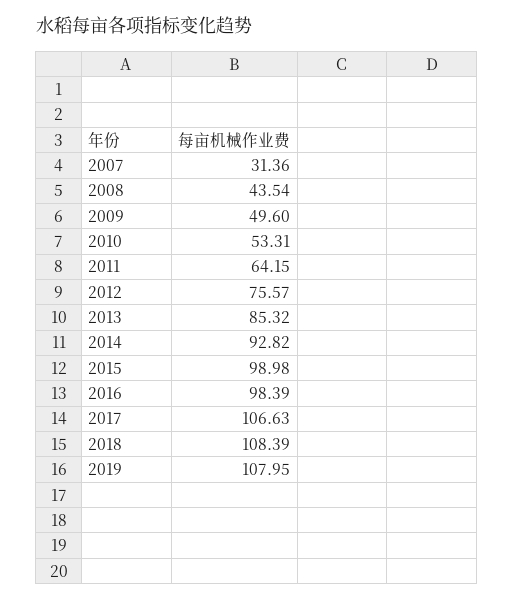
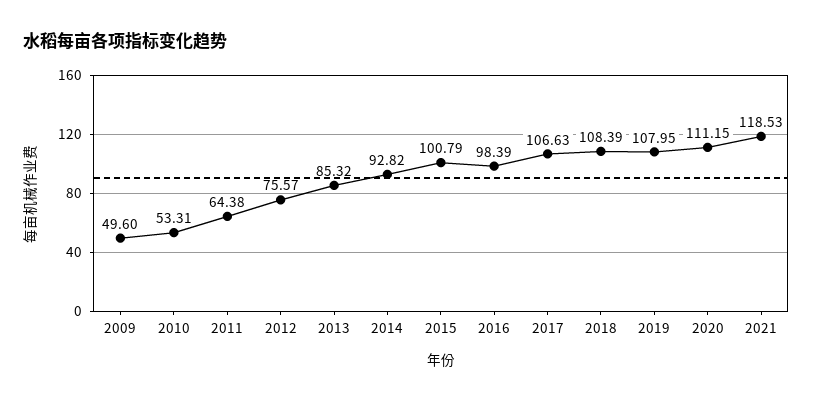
2007: 31.36 -> none
2008: 43.54 -> none
2011: 64.15 -> 64.38
2015: 98.98 -> 100.79
2020: none -> 111.15
2021: none -> 118.53

